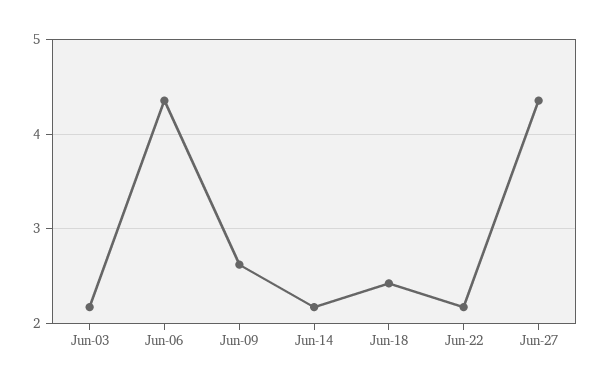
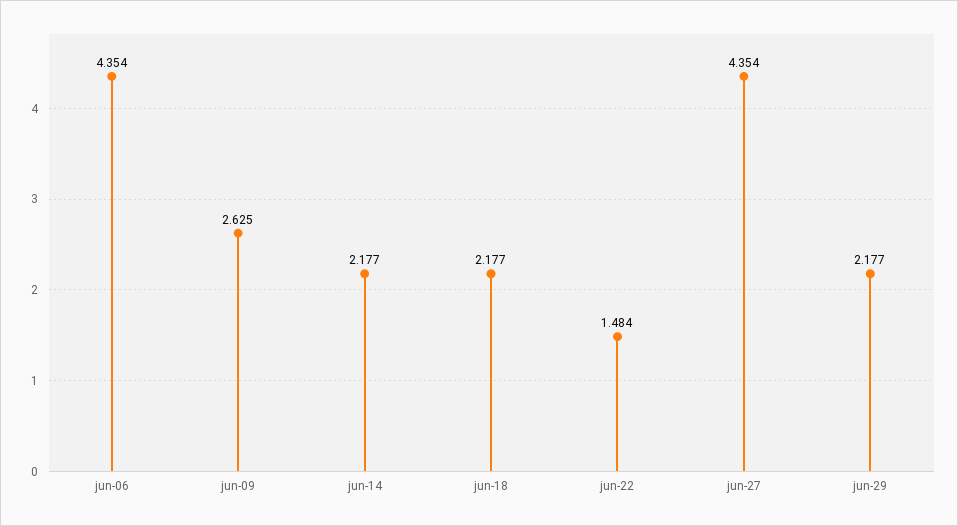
Jun-03: 2.2 -> none
Jun-18: 2.4 -> 2.177
Jun-22: 2.2 -> 1.484
jun-29: none -> 2.177

